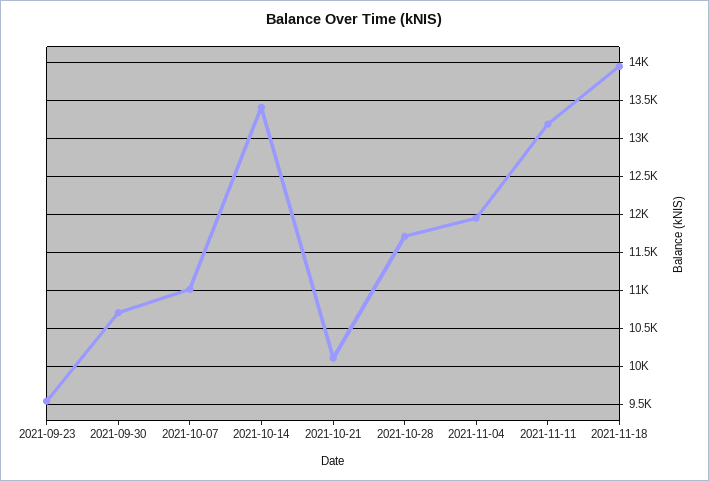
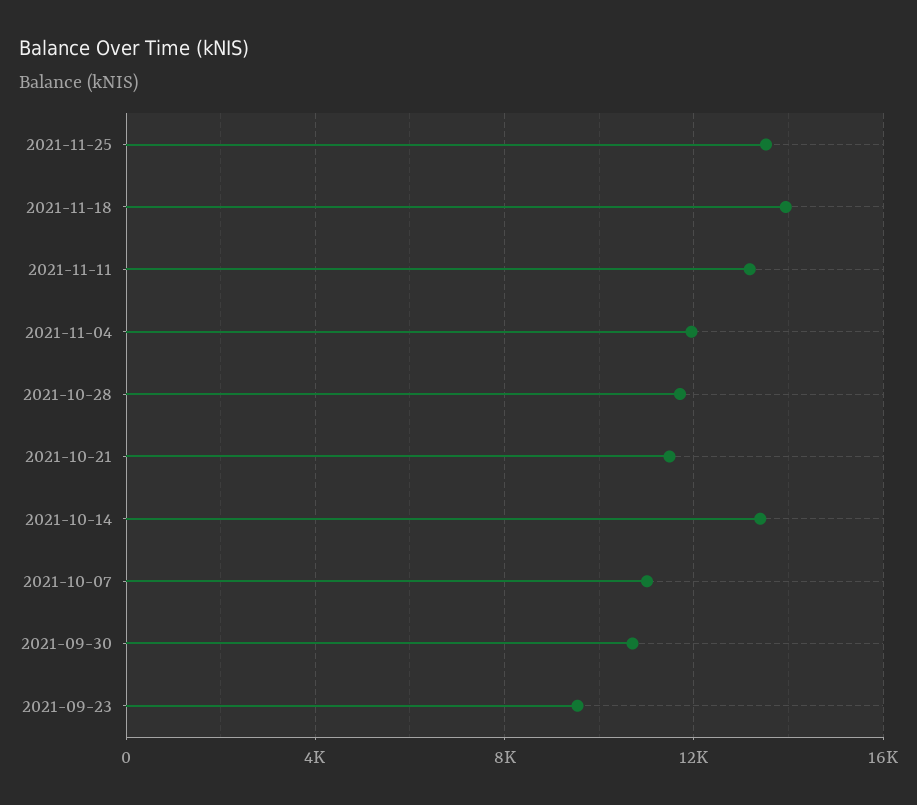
2021-10-21: 10100 -> 11500
2021-11-25: none -> 13500

